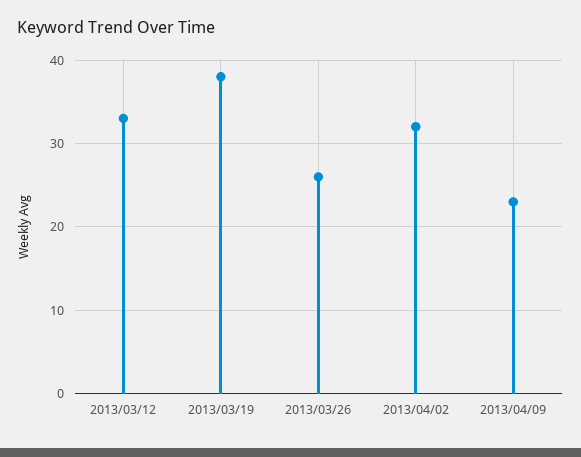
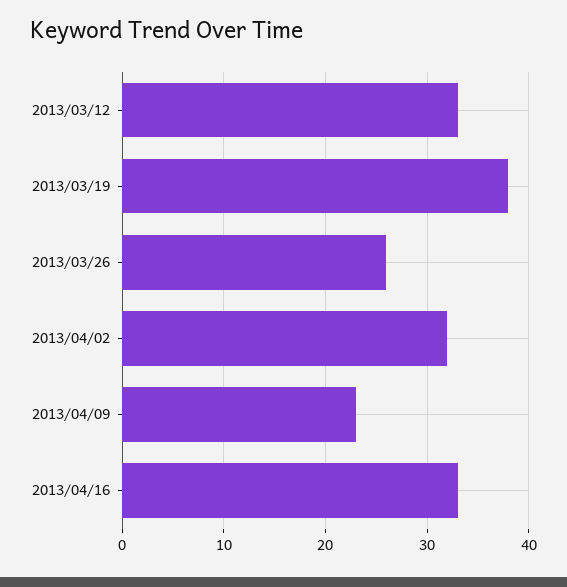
2013/04/16: none -> 33

